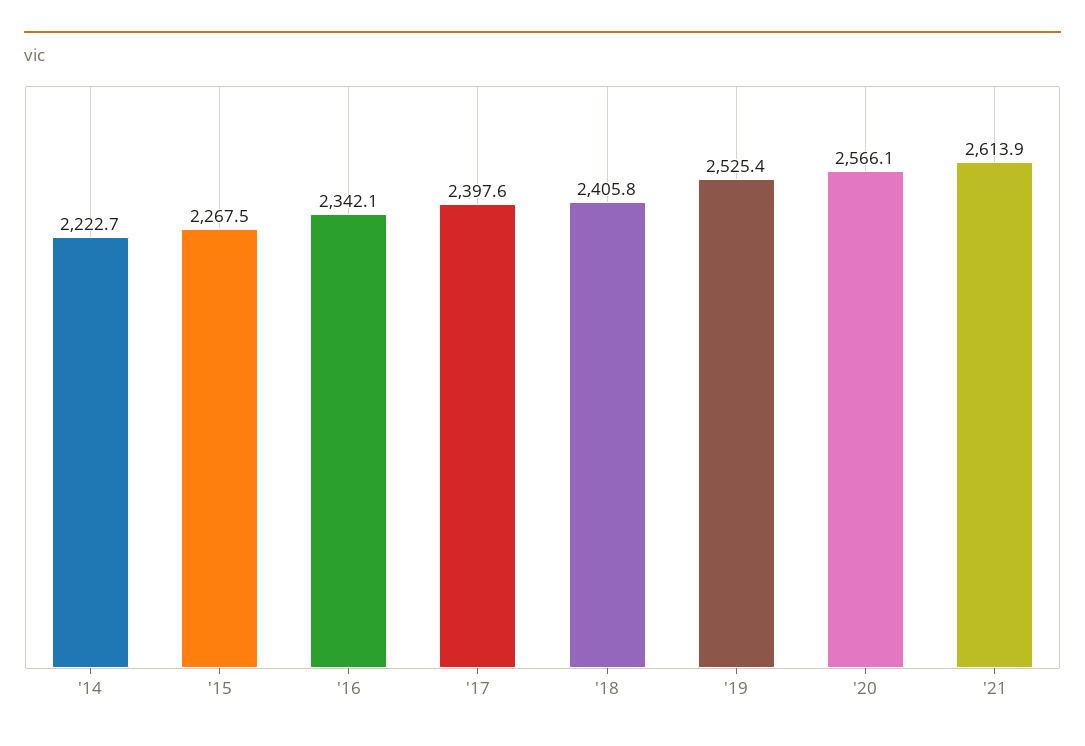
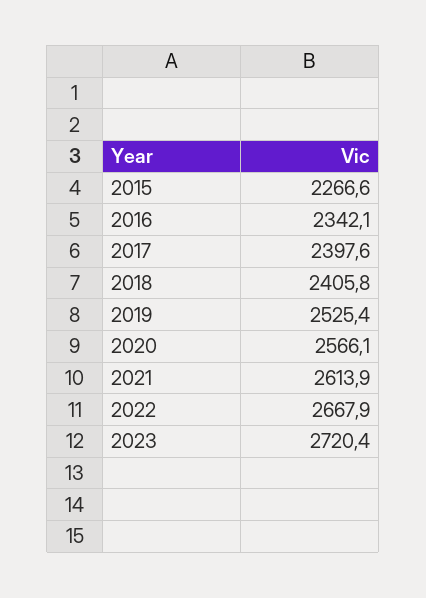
'14: 2222.7 -> none
'15: 2267.5 -> 2266.6
2022: none -> 2667.9
2023: none -> 2720.4

